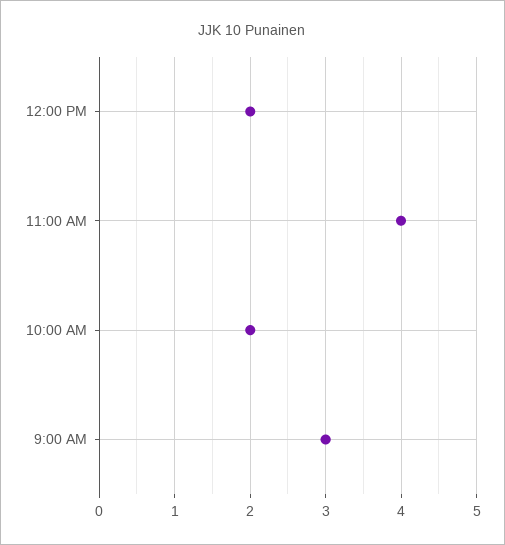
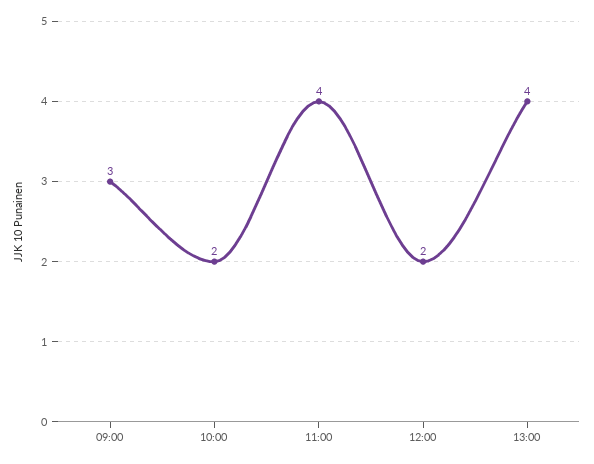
13:00: none -> 4

